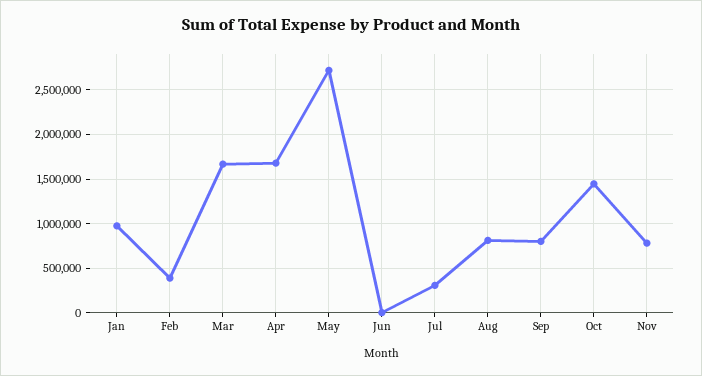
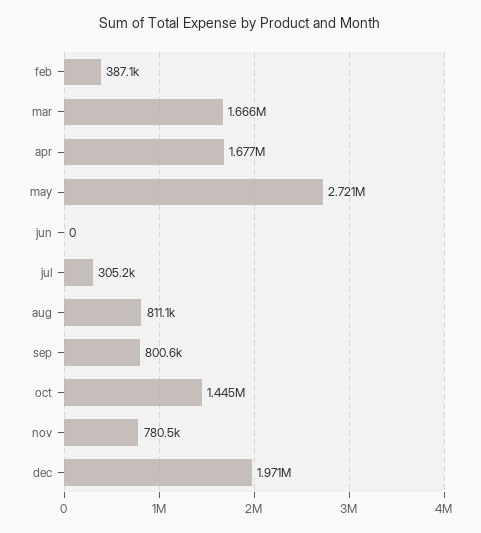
Jan: 1000000 -> none
dec: none -> 1971000

